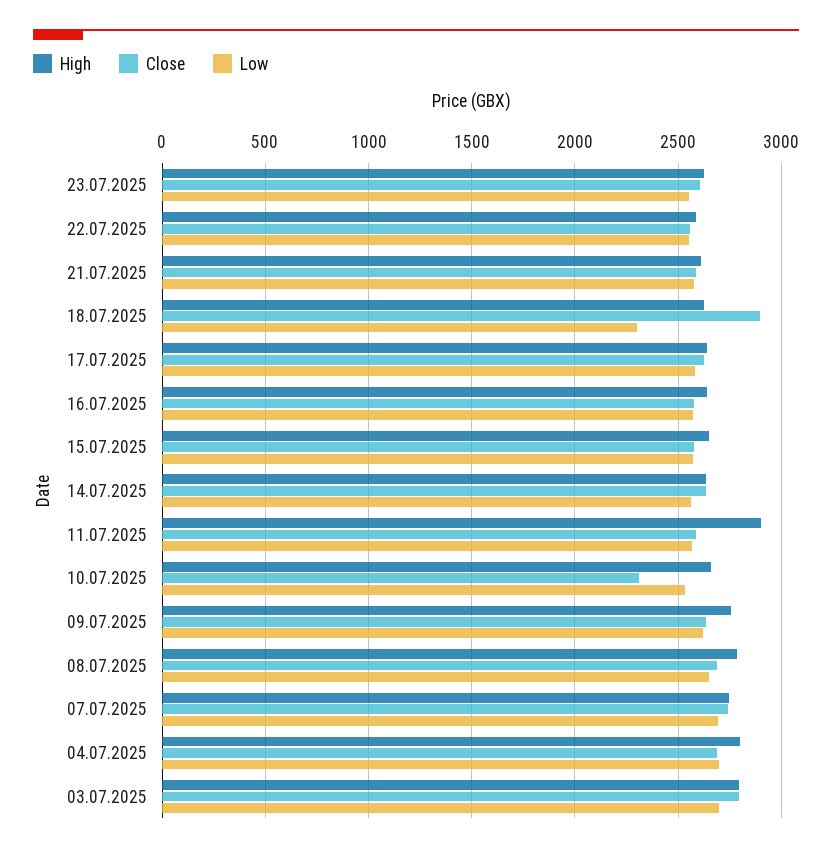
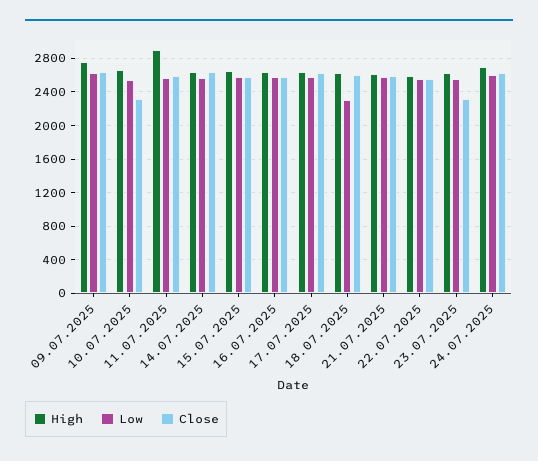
Close, 23.07.2025: 2600 -> 2300
Close, 18.07.2025: 2900 -> 2600
High, 08.07.2025: 2800 -> none
Close, 08.07.2025: 2700 -> none
Low, 08.07.2025: 2650 -> none
High, 07.07.2025: 2750 -> none
Close, 07.07.2025: 2750 -> none
Low, 07.07.2025: 2700 -> none
High, 04.07.2025: 2800 -> none
Close, 04.07.2025: 2700 -> none
Low, 04.07.2025: 2700 -> none
High, 03.07.2025: 2800 -> none
Close, 03.07.2025: 2800 -> none
Low, 03.07.2025: 2700 -> none
High, 24.07.2025: none -> 2700
Low, 24.07.2025: none -> 2600
Close, 24.07.2025: none -> 2600

